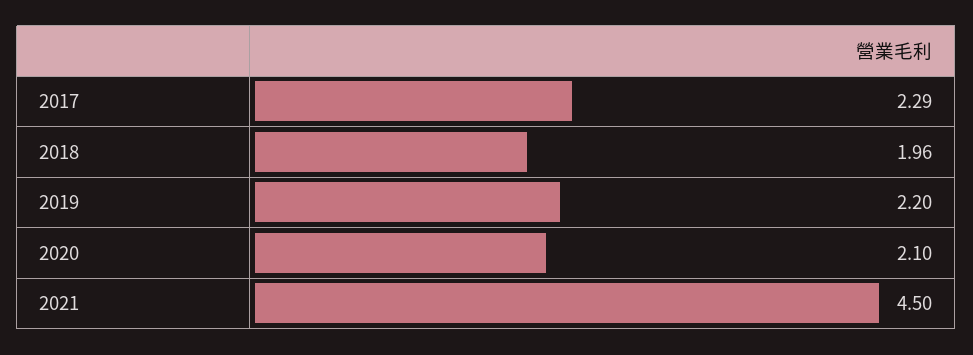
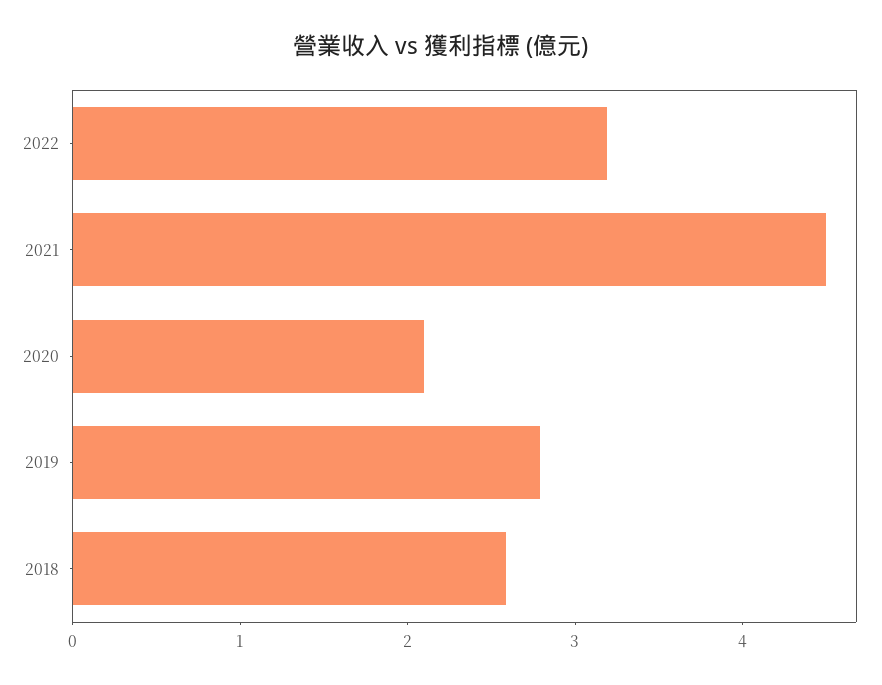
2017: 2.29 -> none
2018: 1.96 -> 2.6
2019: 2.2 -> 2.8
2022: none -> 3.2

